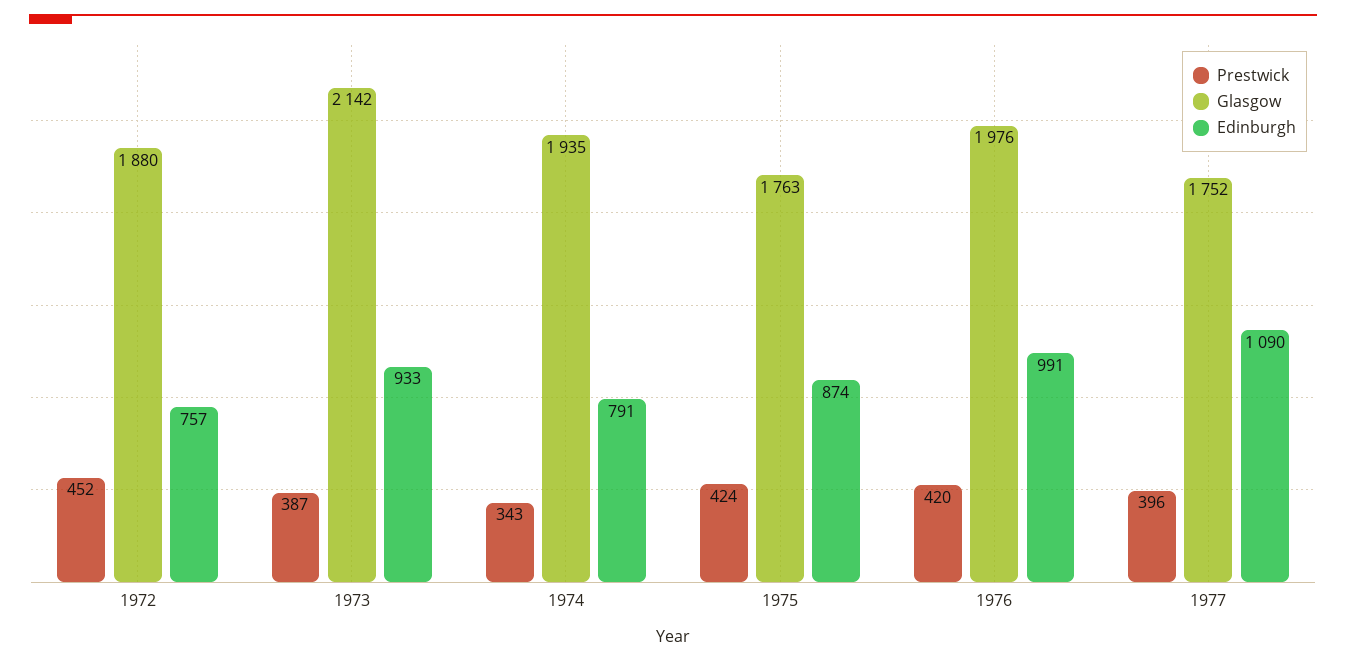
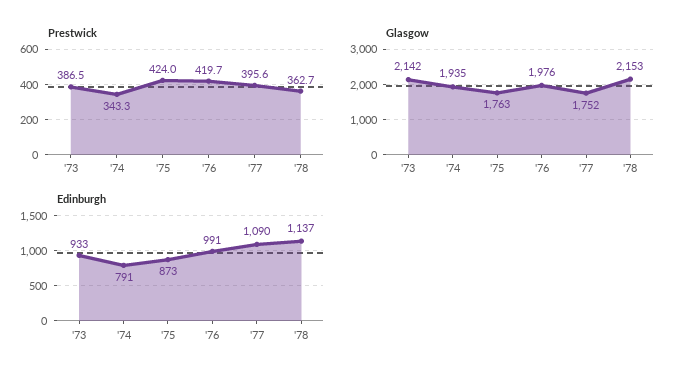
Prestwick, 1972: 452 -> none
Glasgow, 1972: 1880 -> none
Edinburgh, 1972: 757 -> none
Edinburgh, 1975: 874 -> 873
Prestwick, '78: none -> 362.7
Glasgow, '78: none -> 2153
Edinburgh, '78: none -> 1137

